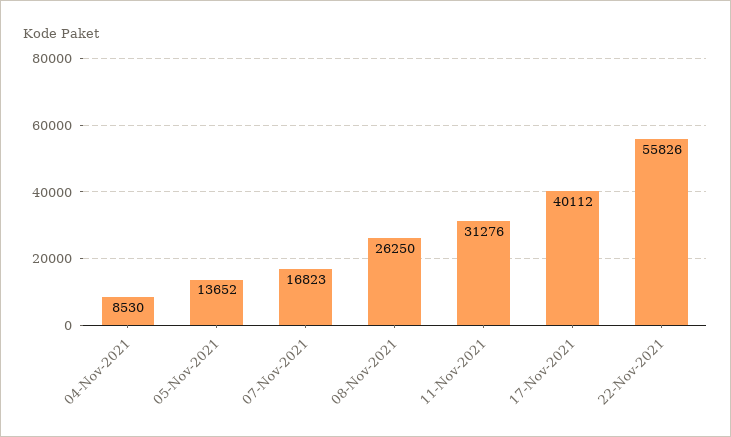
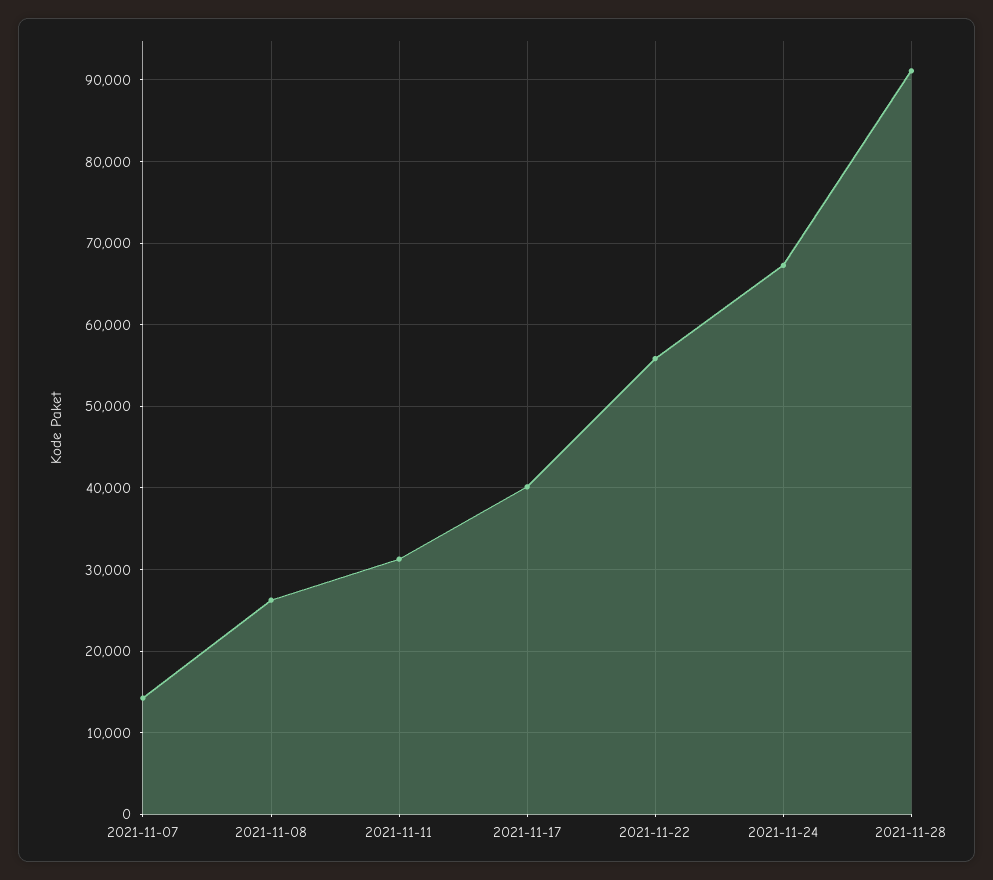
04-Nov-2021: 8530 -> none
05-Nov-2021: 13652 -> none
07-Nov-2021: 16823 -> 14000
2021-11-24: none -> 67000
2021-11-28: none -> 91000

